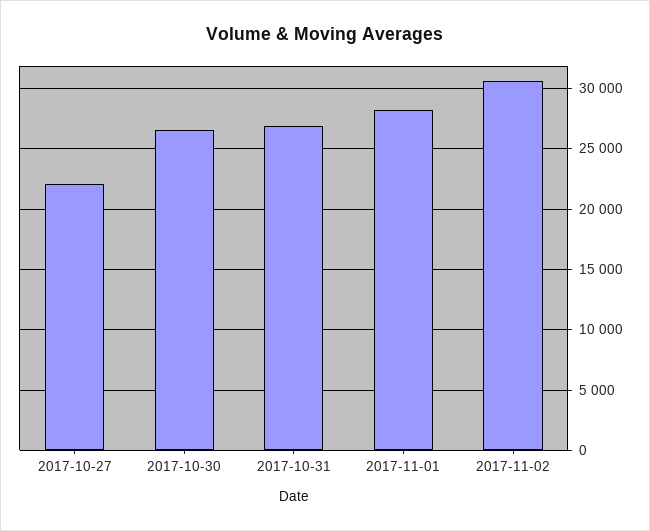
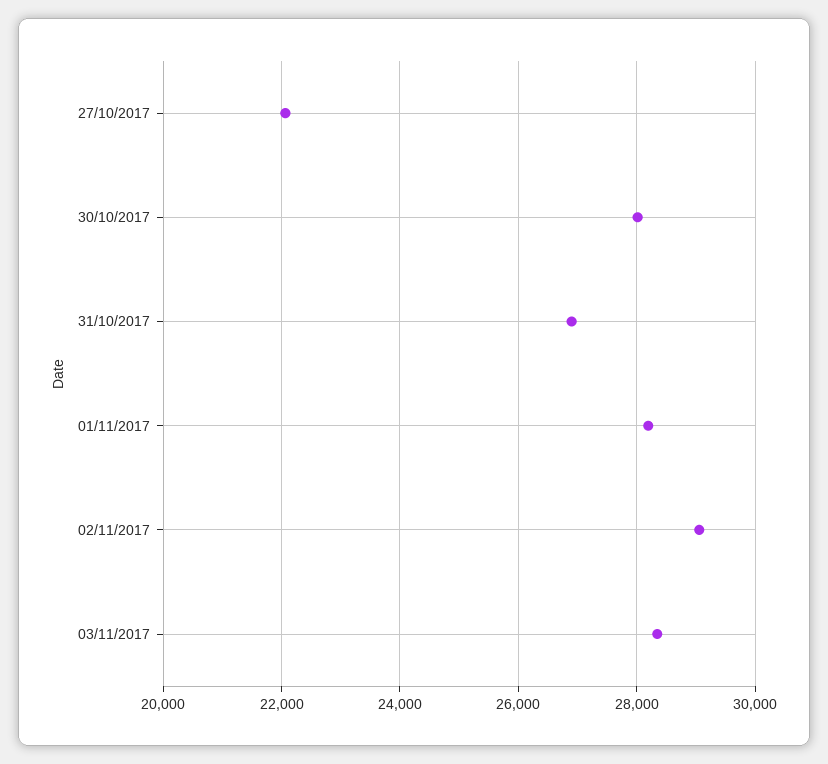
2017-10-30: 26500 -> 28000
2017-11-02: 30500 -> 29000
03/11/2017: none -> 28400

